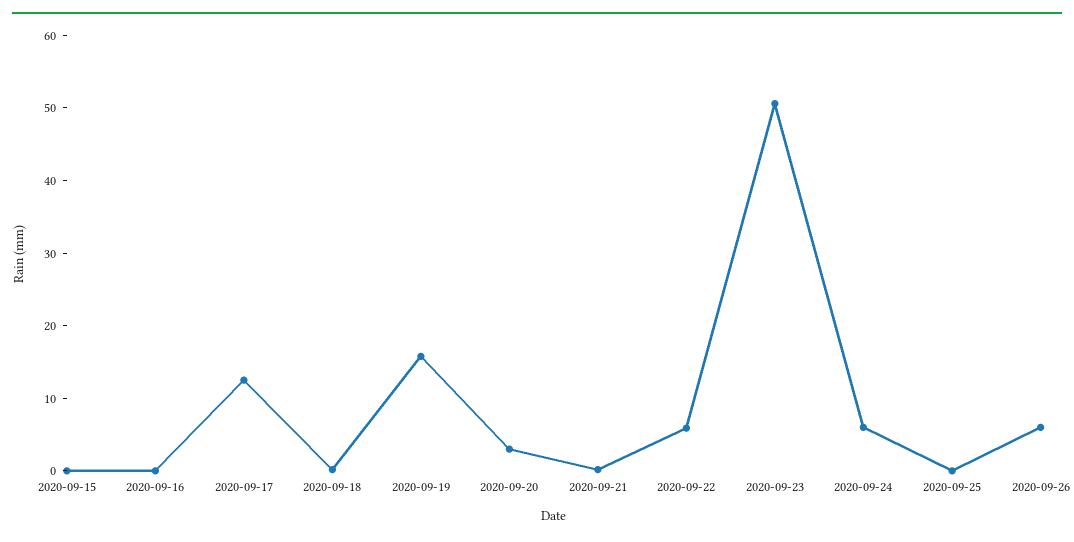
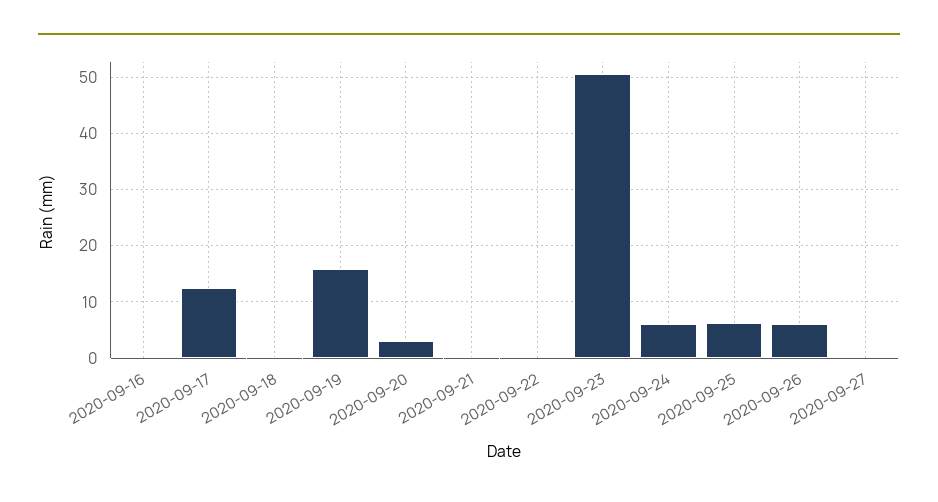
2020-09-15: 0 -> none
2020-09-22: 6 -> 0
2020-09-25: 0 -> 6
2020-09-27: none -> 0

